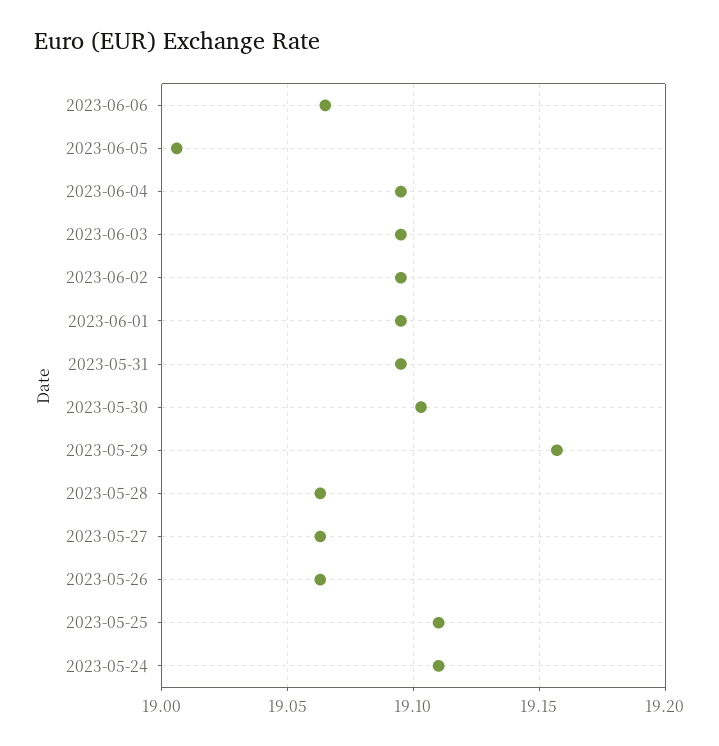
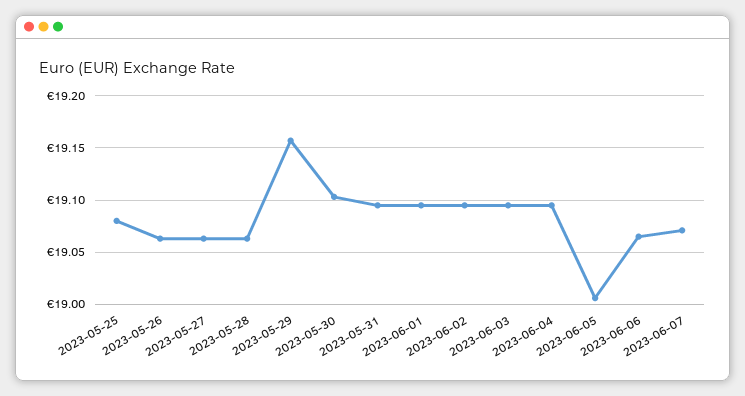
2023-05-25: 19.11 -> 19.08
2023-05-24: 19.11 -> none
2023-06-07: none -> 19.07

